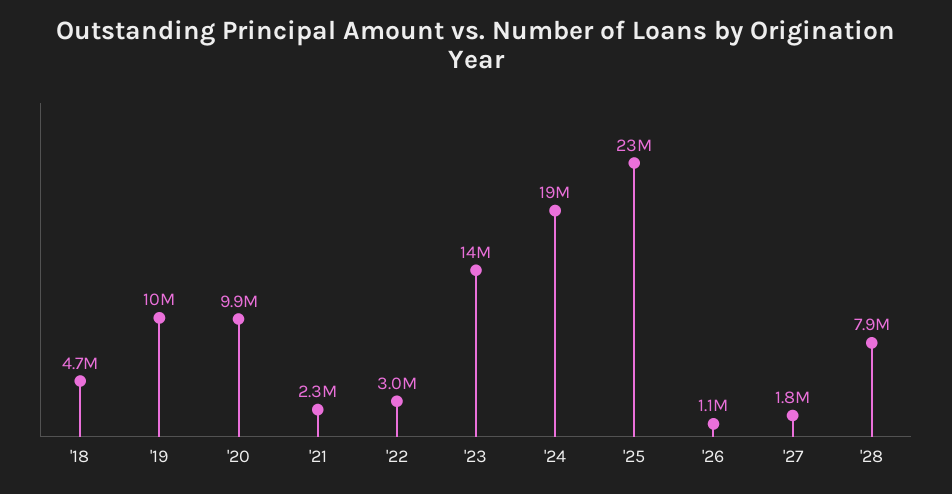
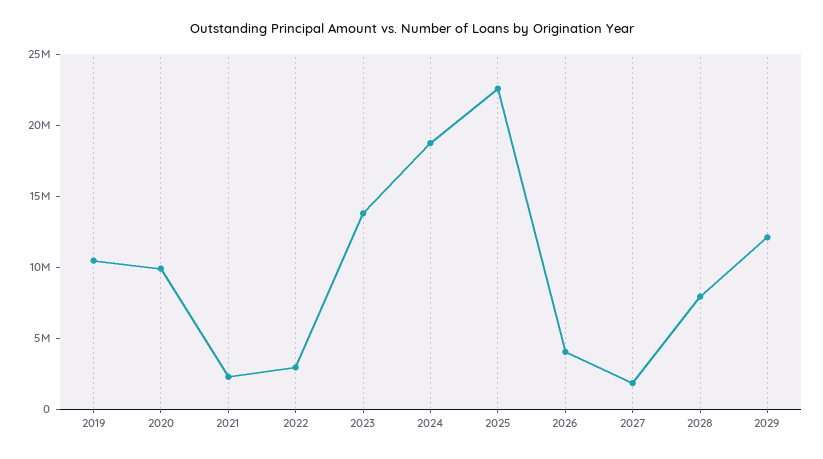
'18: 4700000 -> none
'26: 1100000 -> 4000000
2029: none -> 12000000

